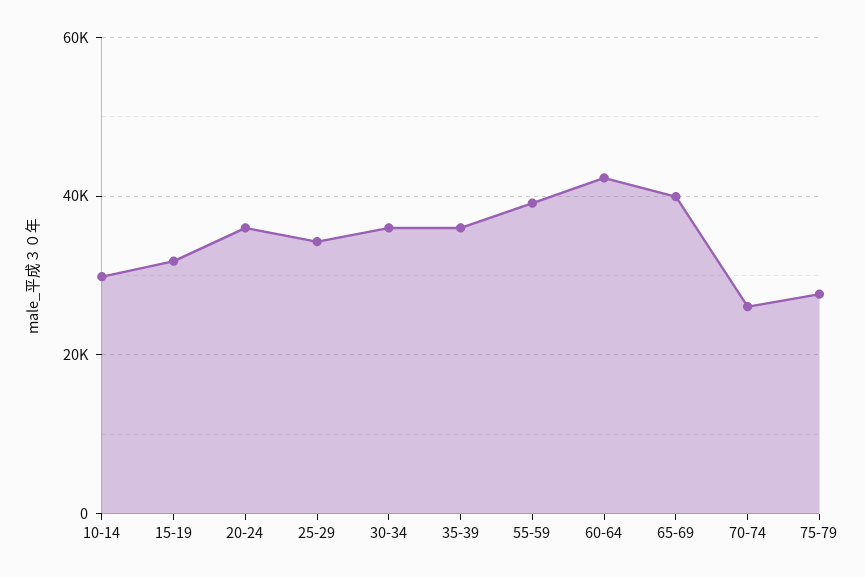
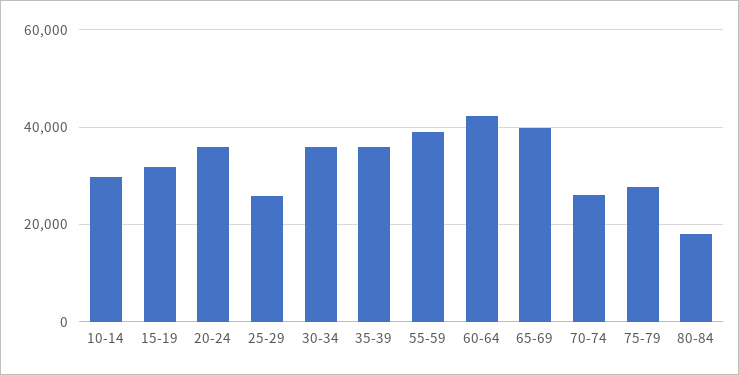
25-29: 34000 -> 26000
80-84: none -> 18000

